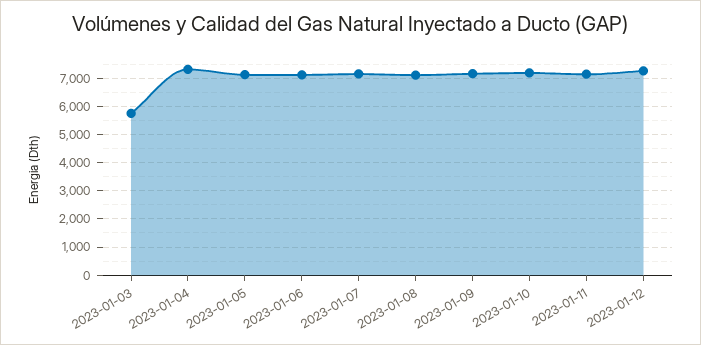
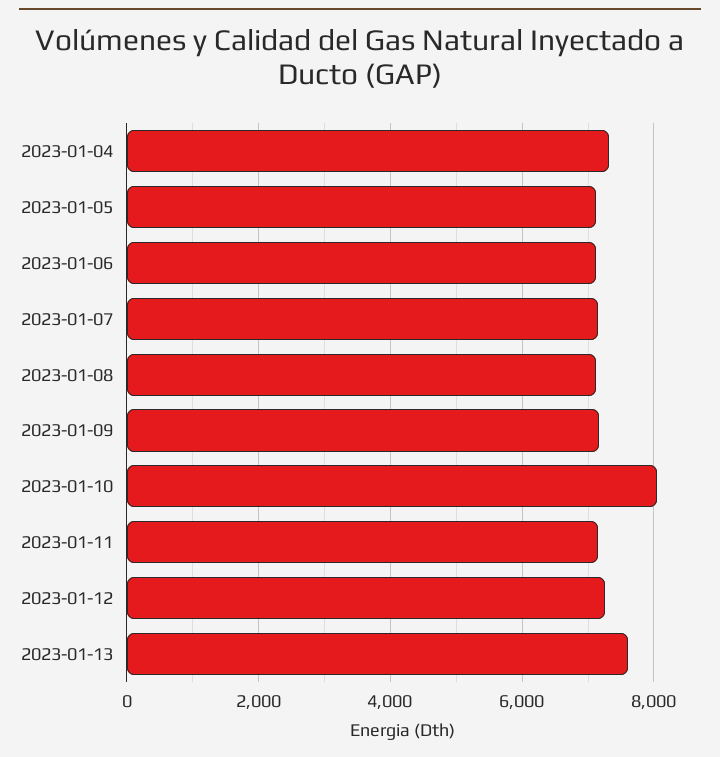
2023-01-03: 5750 -> none
2023-01-10: 7250 -> 8000
2023-01-13: none -> 7600

